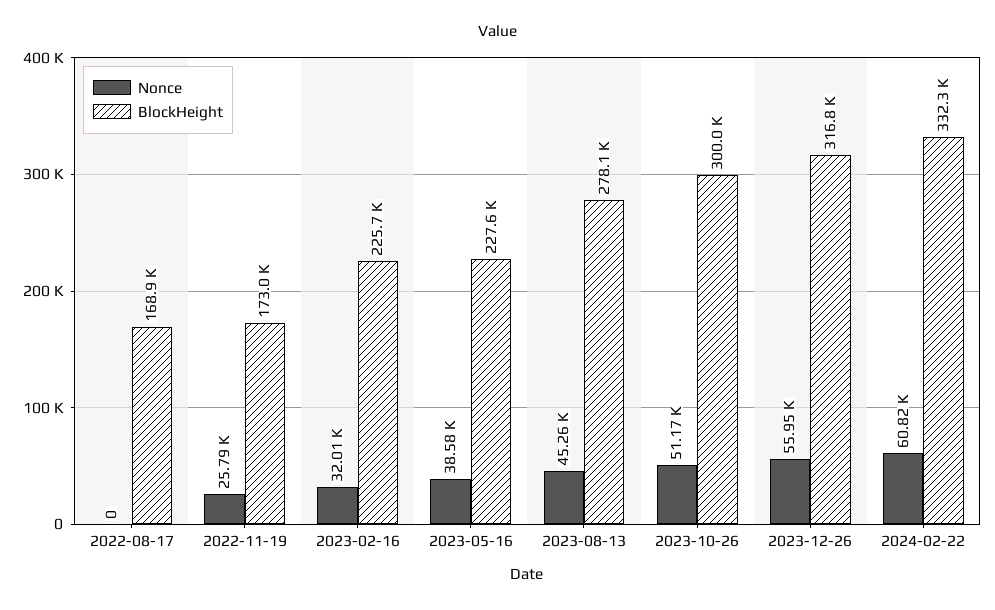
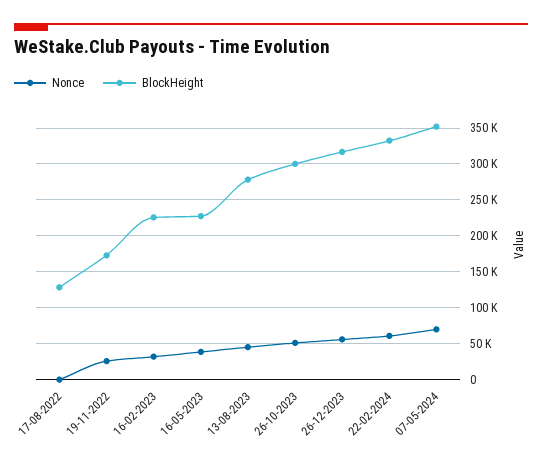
BlockHeight, 2022-08-17: 168900 -> 130000
Nonce, 07-05-2024: none -> 70000
BlockHeight, 07-05-2024: none -> 350000

